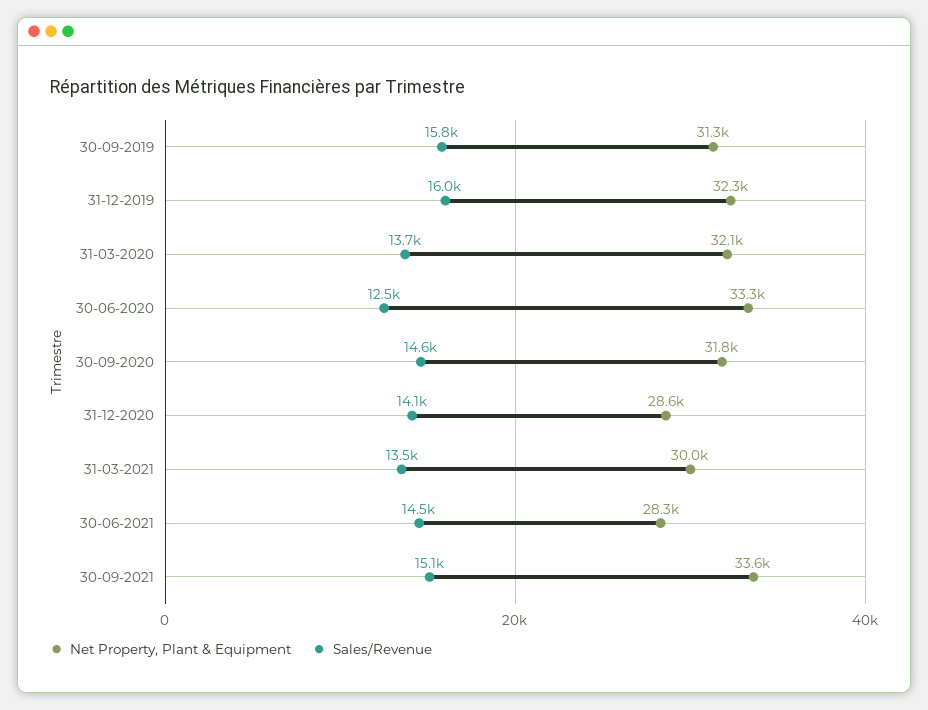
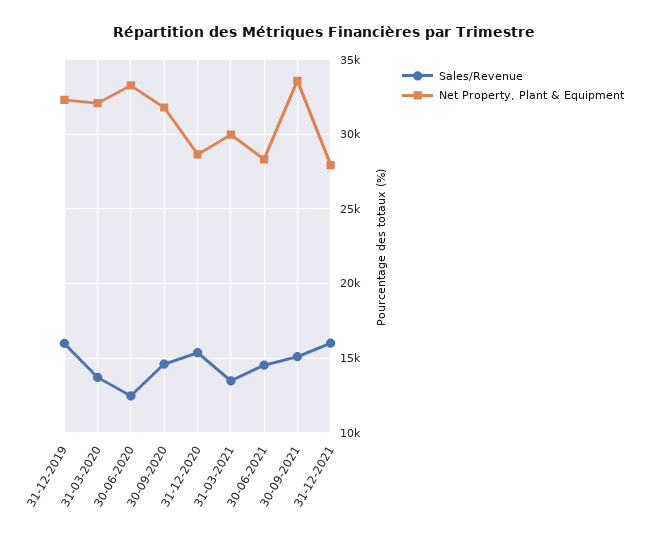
Net Property, Plant & Equipment, 30-09-2019: 31300 -> none
Sales/Revenue, 30-09-2019: 15800 -> none
Sales/Revenue, 31-12-2020: 14100 -> 15500
Sales/Revenue, 31-12-2021: none -> 16000
Net Property, Plant & Equipment, 31-12-2021: none -> 28000

